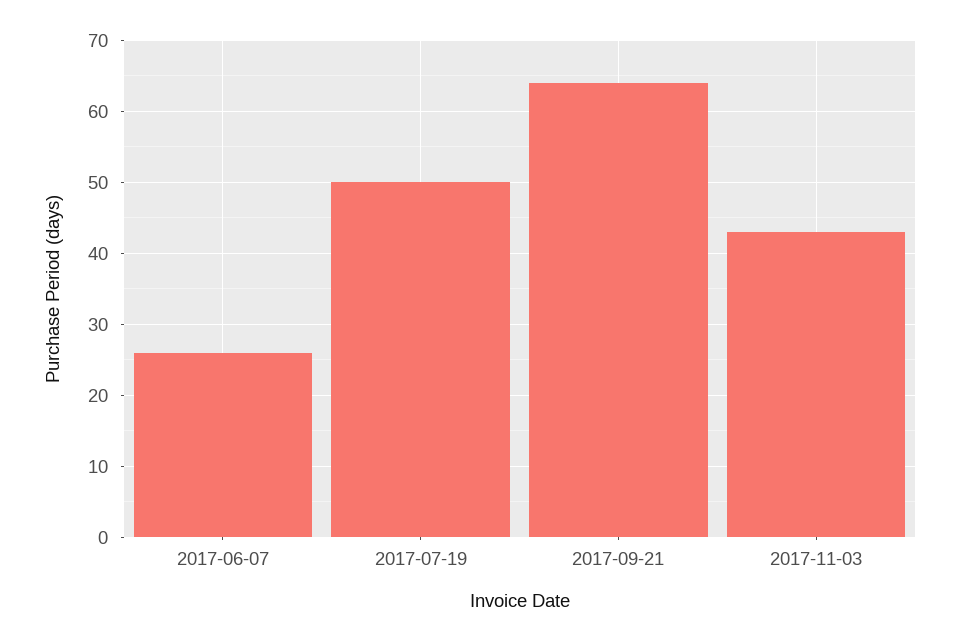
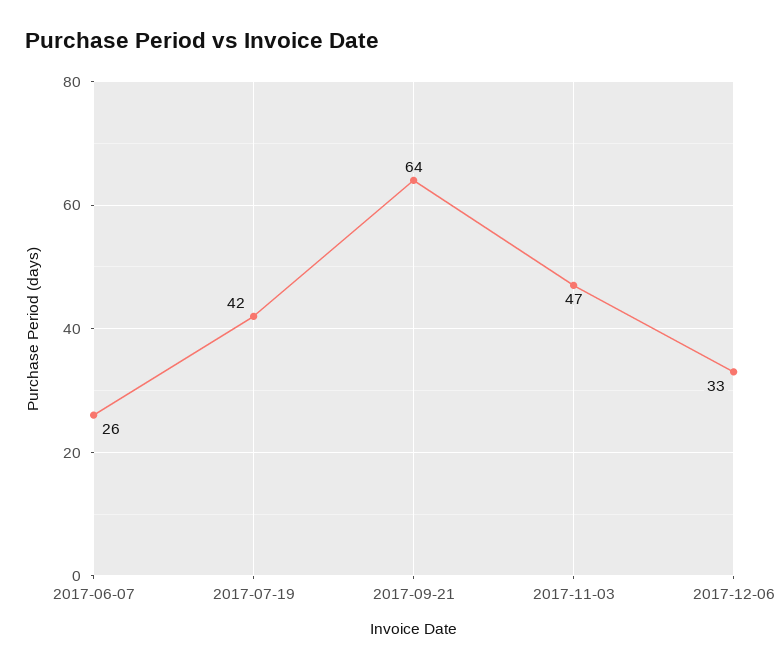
2017-07-19: 50 -> 42
2017-11-03: 43 -> 47
2017-12-06: none -> 33

